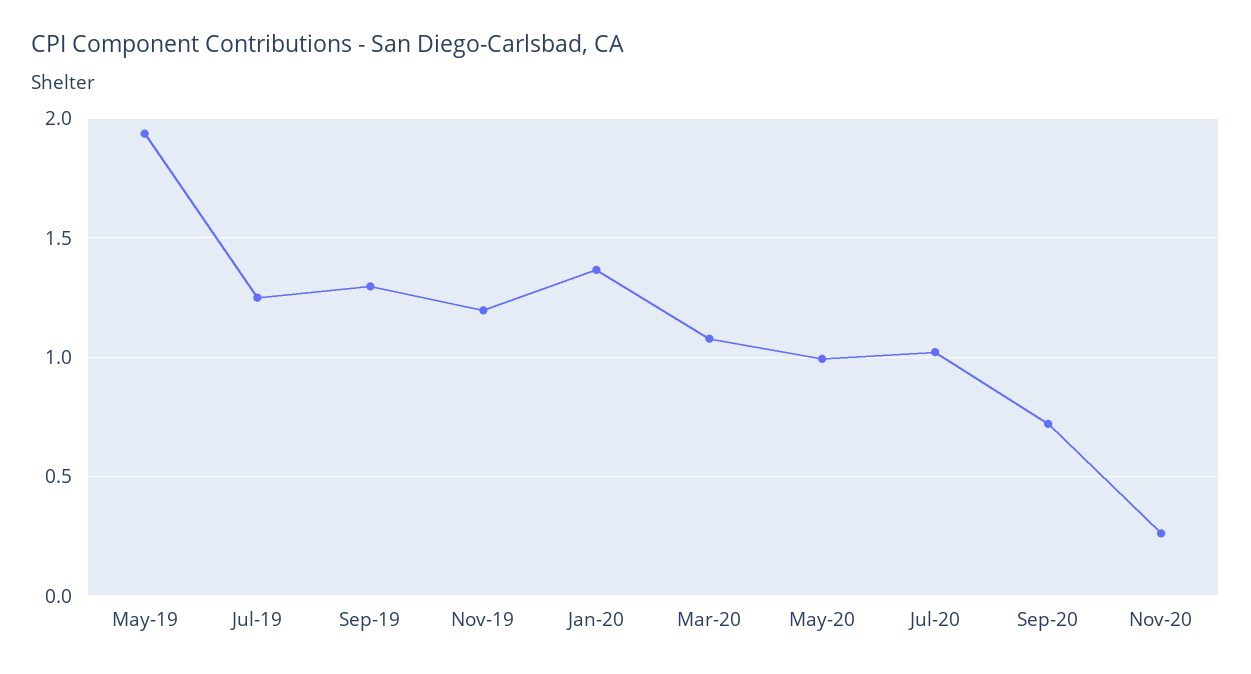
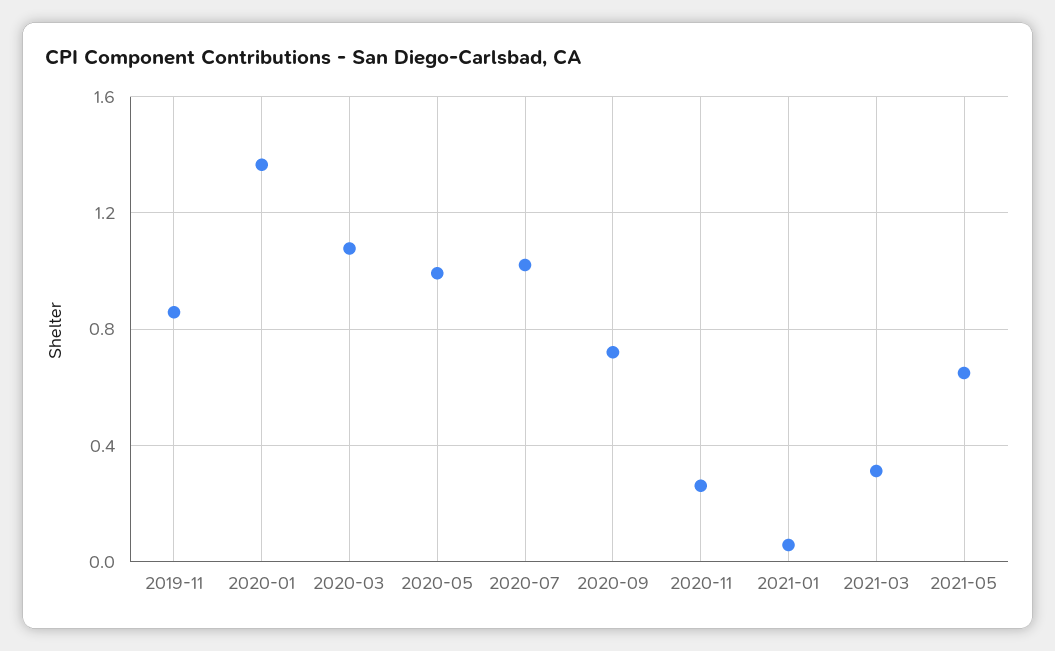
May-19: 1.95 -> none
Jul-19: 1.25 -> none
Sep-19: 1.3 -> none
Nov-19: 1.2 -> 0.85
2021-01: none -> 0.05
2021-03: none -> 0.3
2021-05: none -> 0.65

